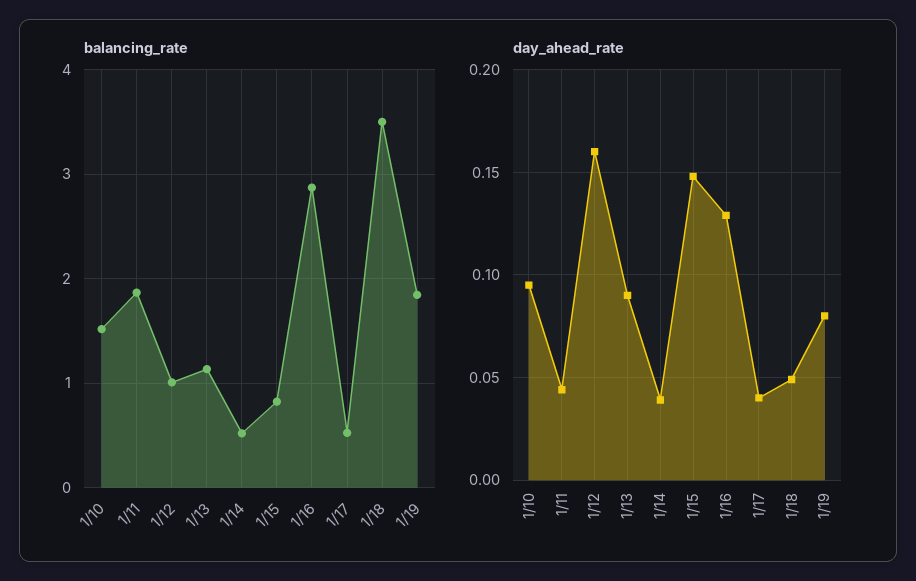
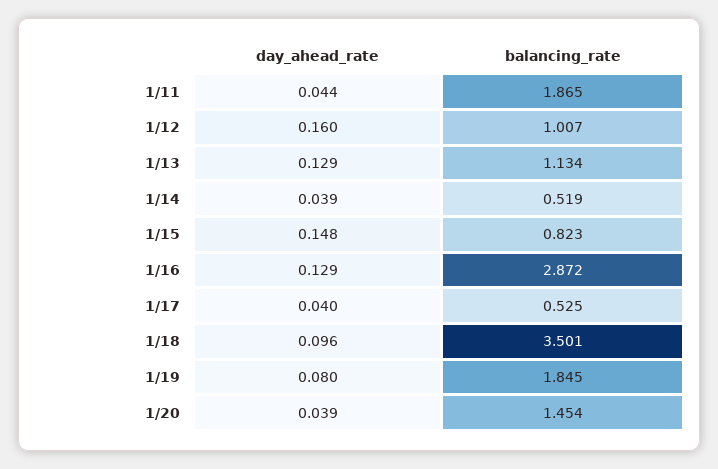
balancing_rate, 1/10: 1.5 -> none
day_ahead_rate, 1/10: 0.095 -> none
day_ahead_rate, 1/13: 0.09 -> 0.129
day_ahead_rate, 1/18: 0.05 -> 0.096
day_ahead_rate, 1/20: none -> 0.039
balancing_rate, 1/20: none -> 1.454

